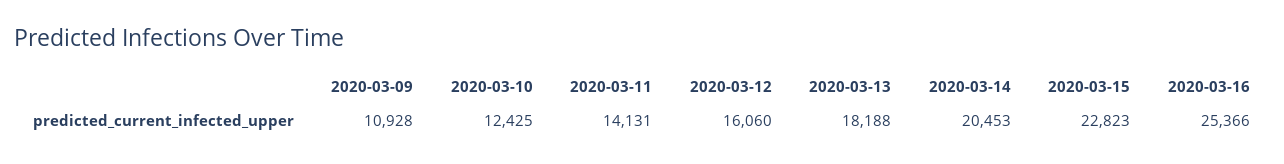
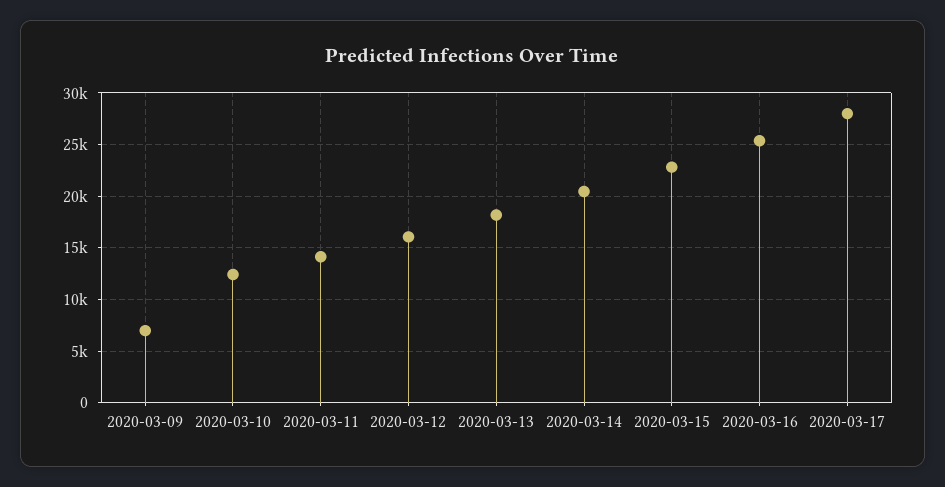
2020-03-09: 10928 -> 7000
2020-03-17: none -> 28000

